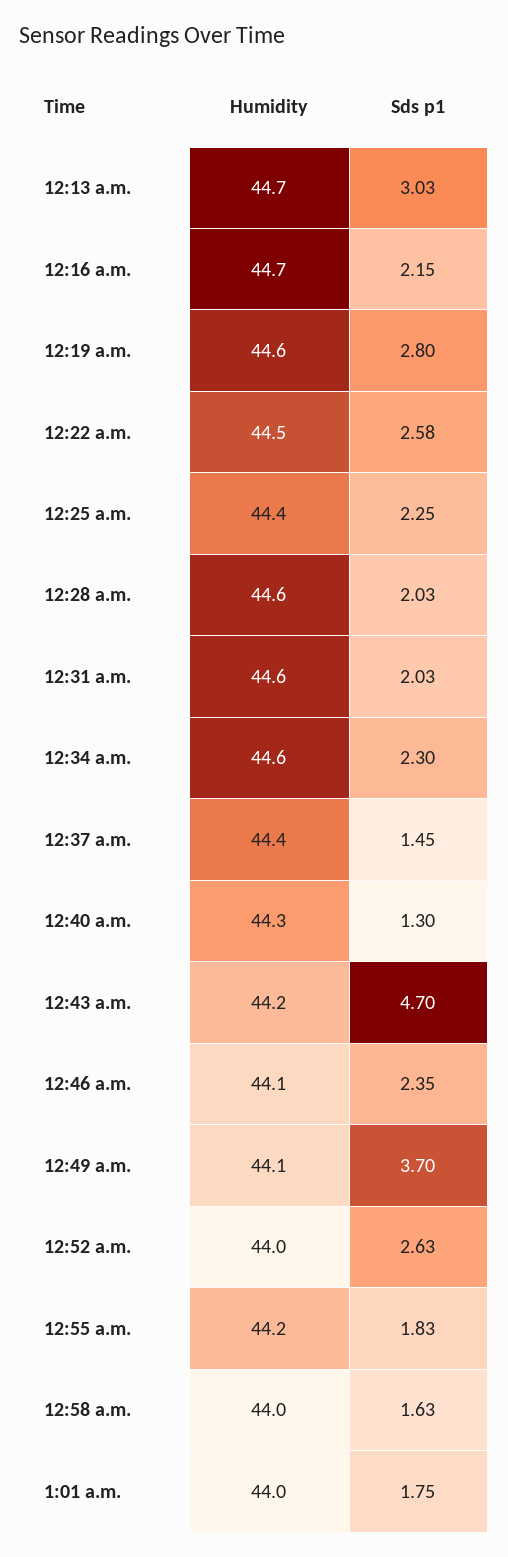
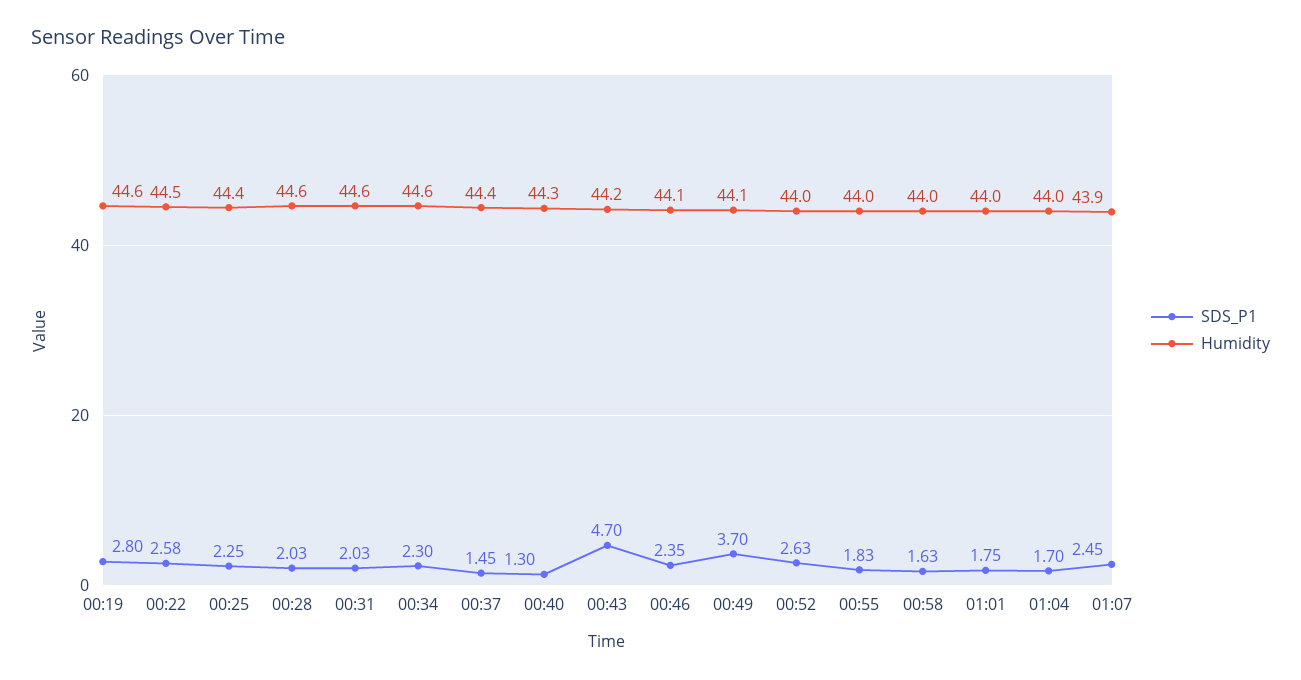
Humidity, 12:13 a.m.: 44.7 -> none
Sds p1, 12:13 a.m.: 3.03 -> none
Humidity, 12:16 a.m.: 44.7 -> none
Sds p1, 12:16 a.m.: 2.15 -> none
Humidity, 12:55 a.m.: 44.2 -> 44
Sds p1, 01:04: none -> 1.7
Humidity, 01:04: none -> 44
Sds p1, 01:07: none -> 2.45
Humidity, 01:07: none -> 43.9

